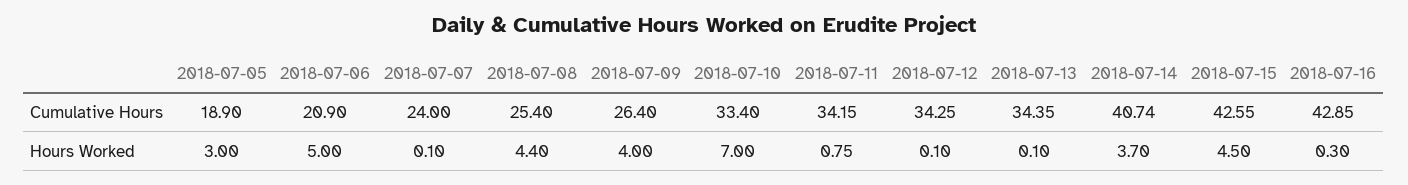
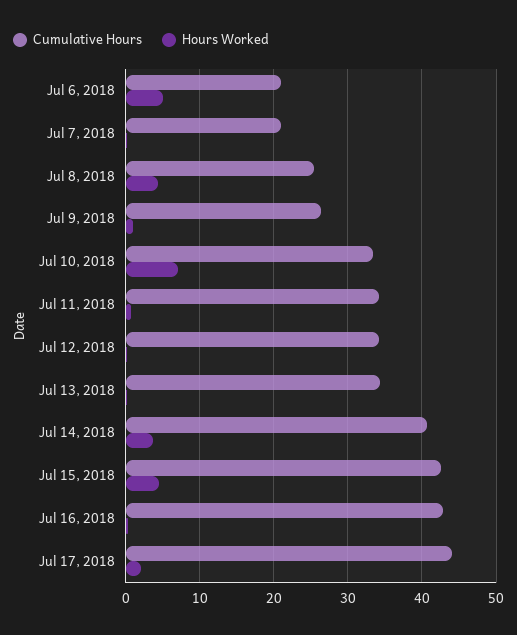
Cumulative Hours, 2018-07-05: 18.9 -> none
Cumulative Hours, 2018-07-07: 24 -> 21
Hours Worked, 2018-07-05: 3 -> none
Hours Worked, 2018-07-09: 4 -> 1
Cumulative Hours, Jul 17, 2018: none -> 44
Hours Worked, Jul 17, 2018: none -> 2

